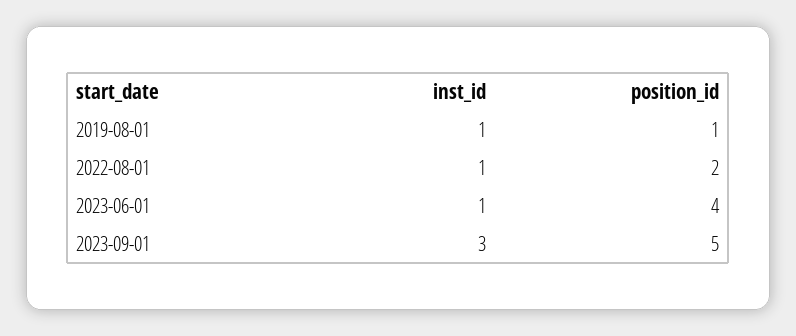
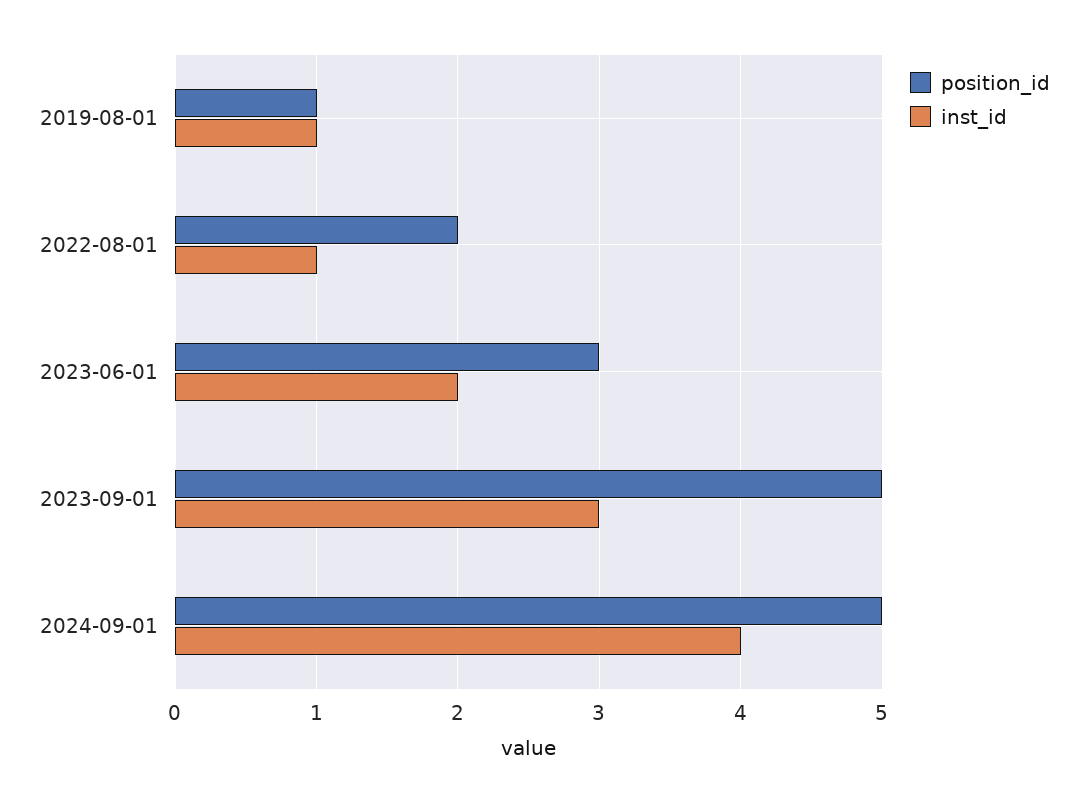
inst_id, 2023-06-01: 1 -> 2
position_id, 2023-06-01: 4 -> 3
position_id, 2024-09-01: none -> 5
inst_id, 2024-09-01: none -> 4

